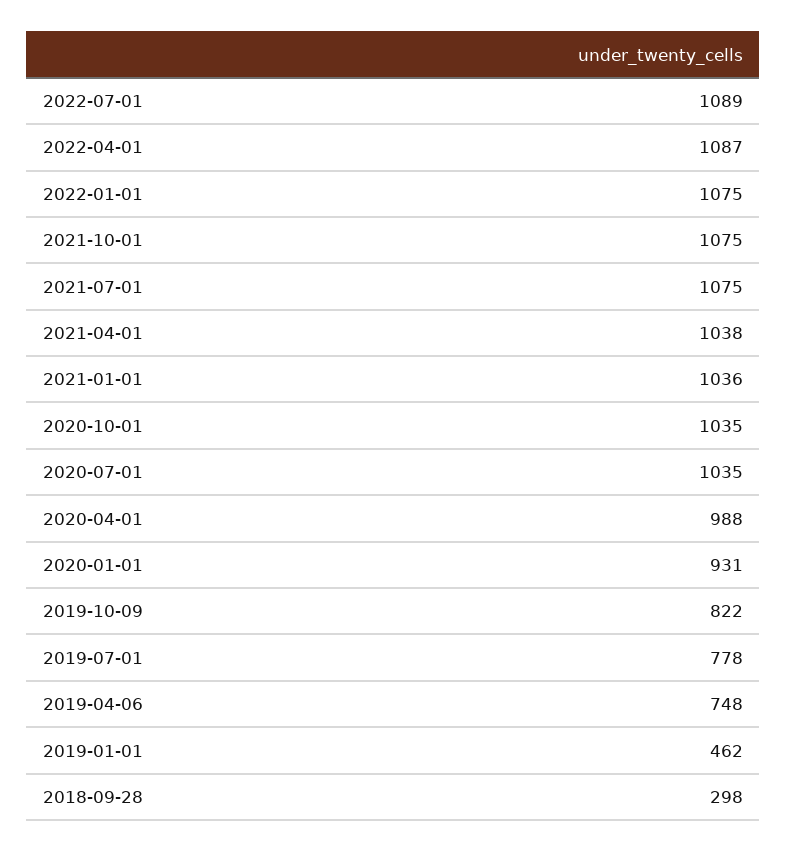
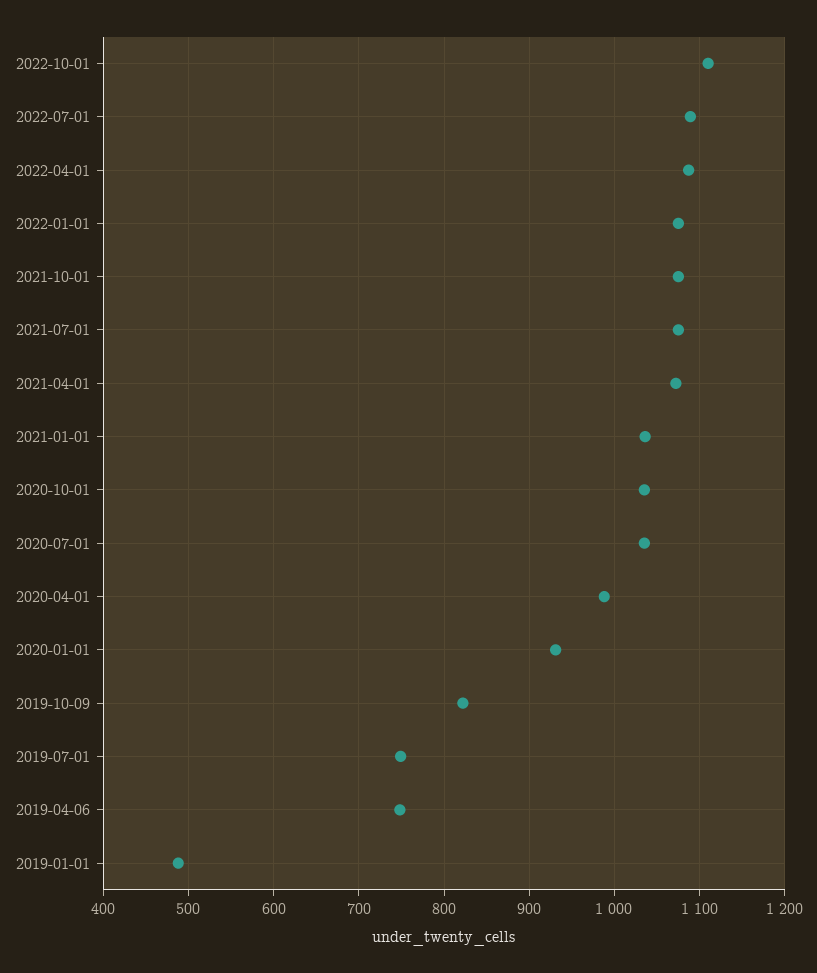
2021-04-01: 1038 -> 1070
2019-07-01: 778 -> 750
2019-01-01: 462 -> 490
2018-09-28: 298 -> none
2022-10-01: none -> 1110

